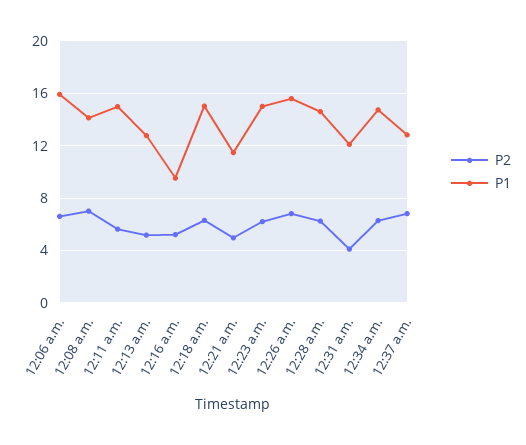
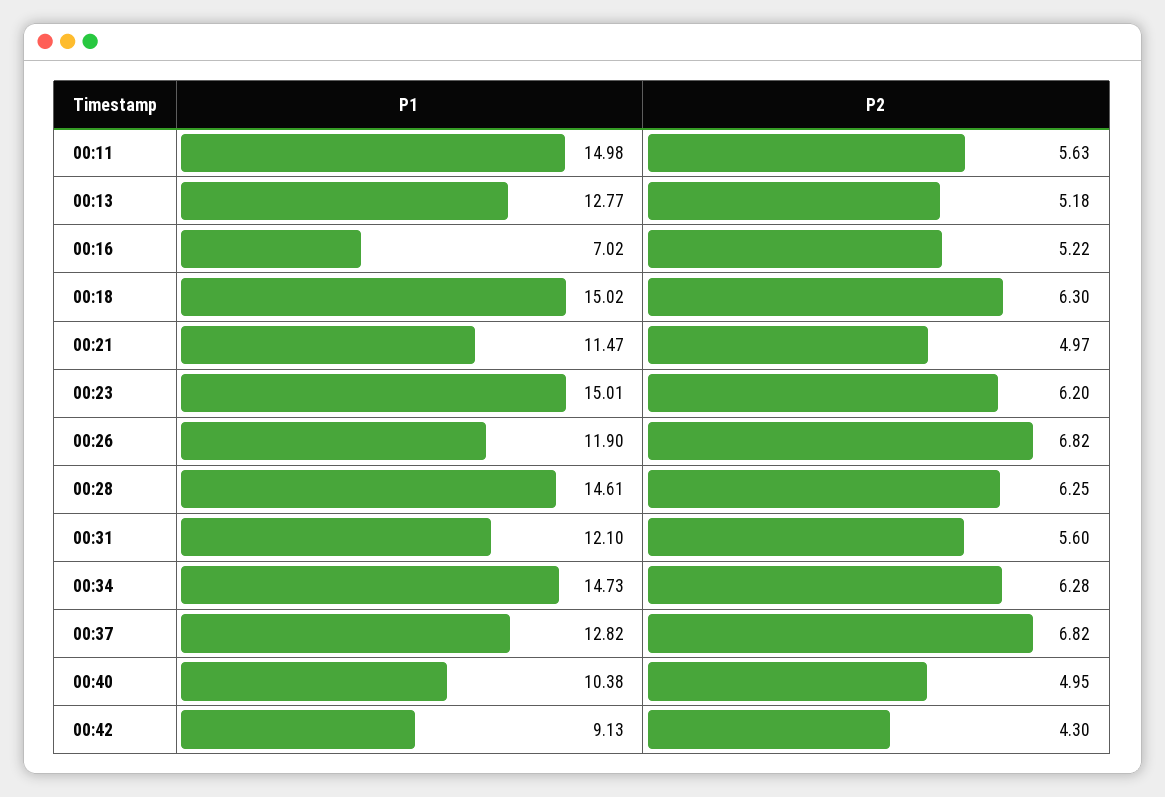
P2, 12:06 a.m.: 6.5 -> none
P1, 12:06 a.m.: 16 -> none
P2, 12:08 a.m.: 7 -> none
P1, 12:08 a.m.: 14 -> none
P1, 12:16 a.m.: 9.5 -> 7.02
P1, 12:26 a.m.: 15.5 -> 11.9
P2, 12:31 a.m.: 4 -> 5.6
P1, 00:40: none -> 10.38
P2, 00:40: none -> 4.95
P1, 00:42: none -> 9.13
P2, 00:42: none -> 4.3

